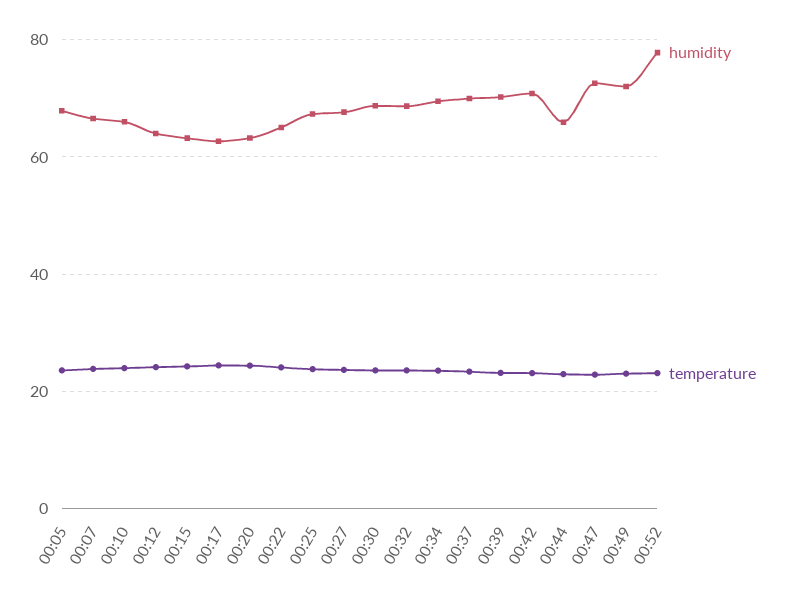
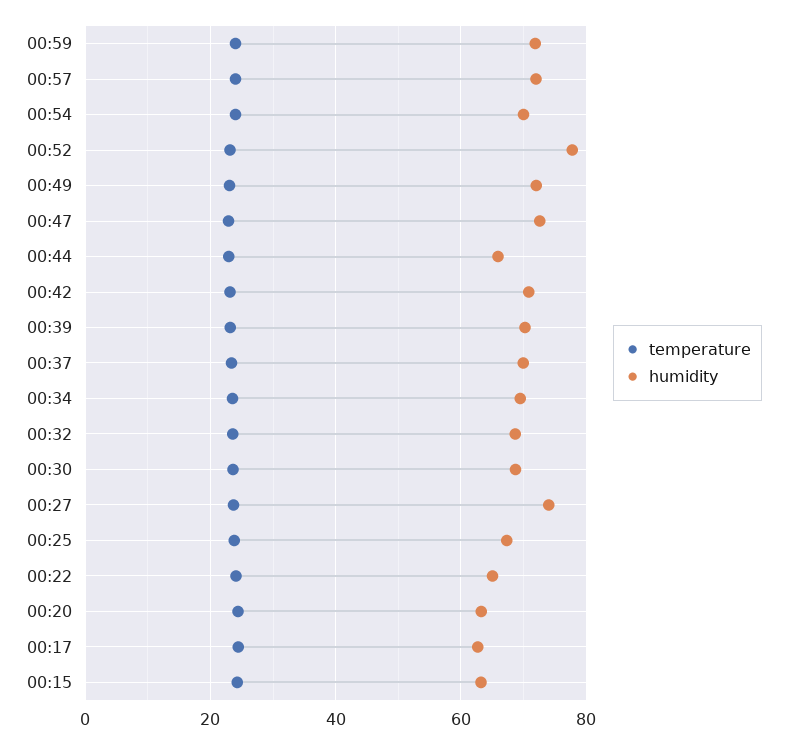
humidity, 00:05: 68 -> none
temperature, 00:05: 24 -> none
humidity, 00:07: 66 -> none
temperature, 00:07: 24 -> none
humidity, 00:10: 66 -> none
temperature, 00:10: 24 -> none
humidity, 00:12: 64 -> none
temperature, 00:12: 24 -> none
humidity, 00:27: 68 -> 74
temperature, 00:59: none -> 24
humidity, 00:59: none -> 72
temperature, 00:57: none -> 24
humidity, 00:57: none -> 72
temperature, 00:54: none -> 24
humidity, 00:54: none -> 70

